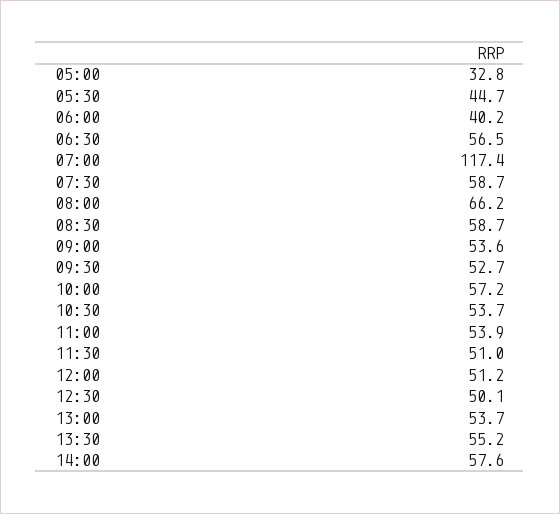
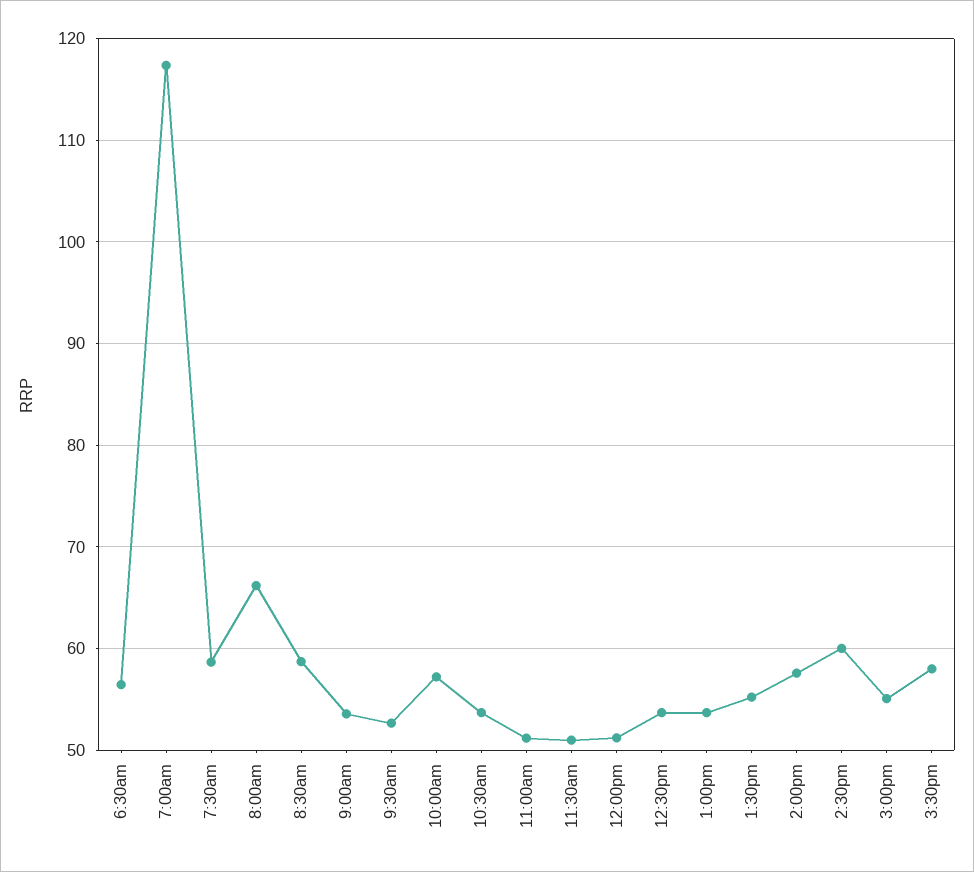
05:00: 32.8 -> none
05:30: 44.7 -> none
06:00: 40.2 -> none
11:00: 53.9 -> 51
12:30: 50.1 -> 54
2:30pm: none -> 60
3:00pm: none -> 55
3:30pm: none -> 58

